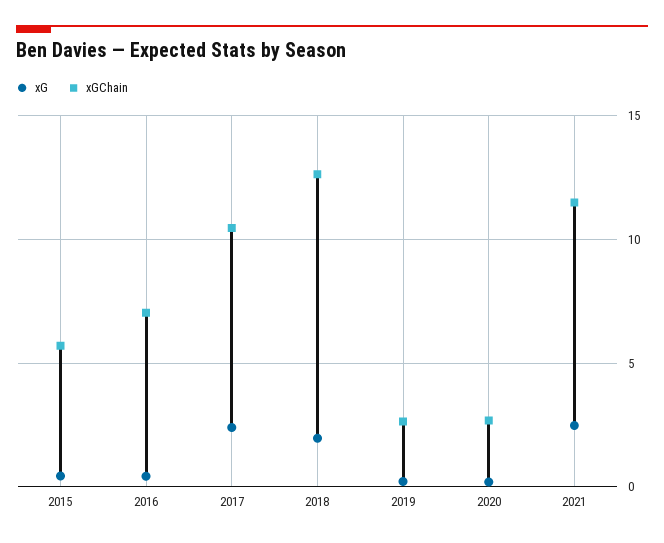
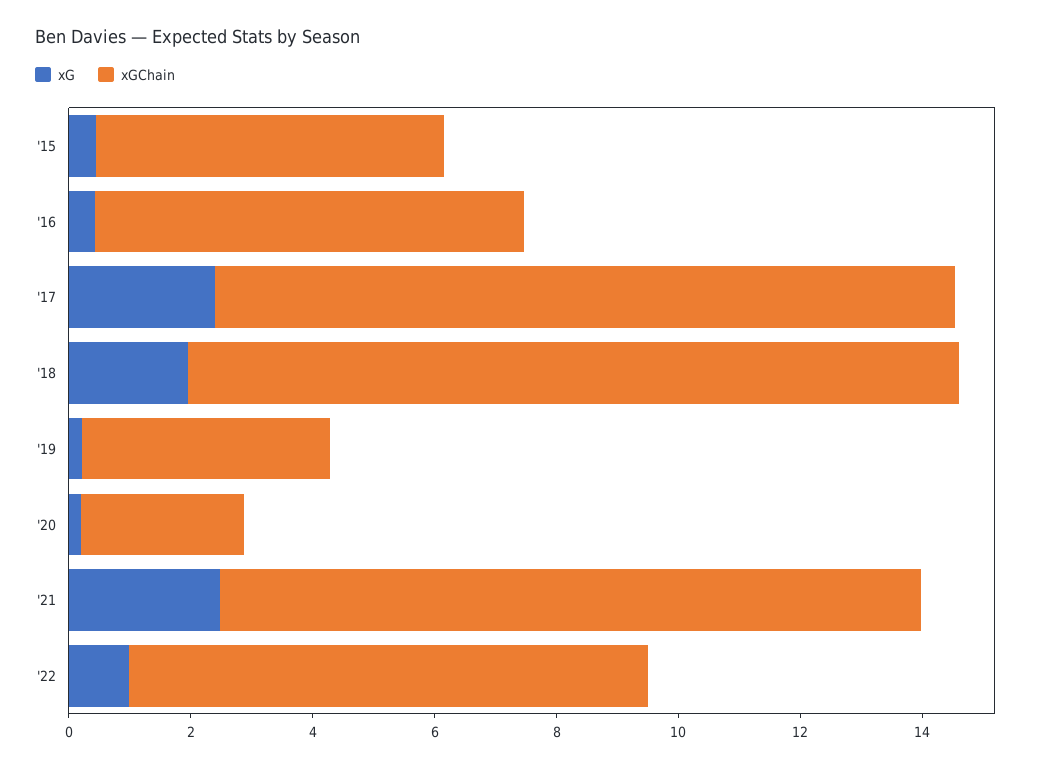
xGChain, 2017: 10.5 -> 12
xGChain, 2019: 2.5 -> 4
xG, '22: none -> 1
xGChain, '22: none -> 8.5

